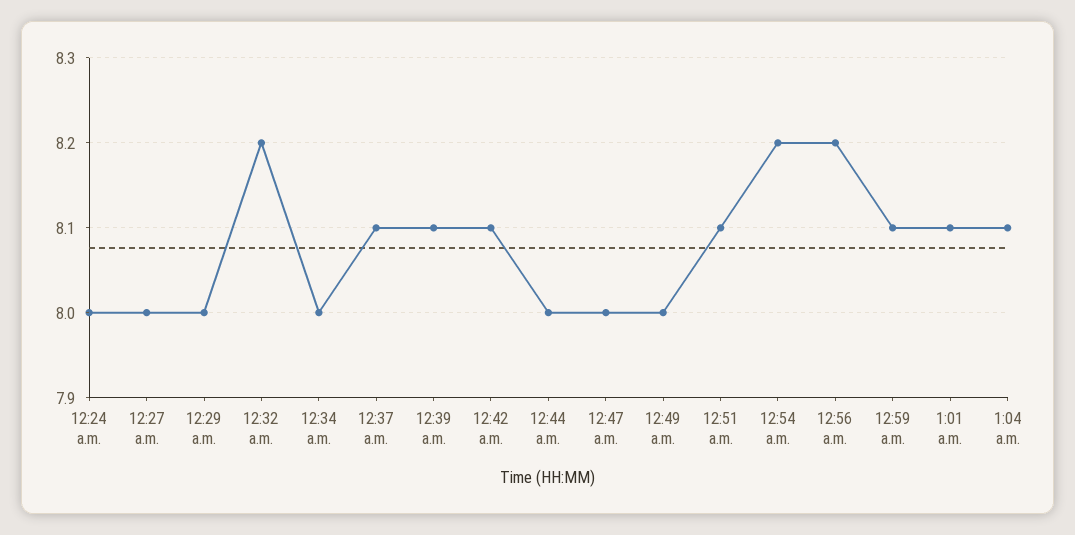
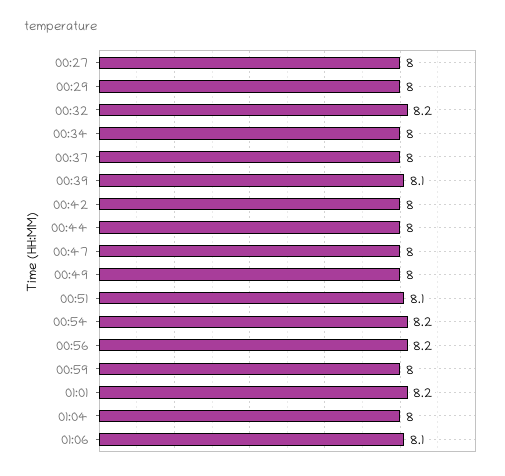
12:24 a.m.: 8 -> none
12:37 a.m.: 8.1 -> 8
12:42 a.m.: 8.1 -> 8
12:59 a.m.: 8.1 -> 8
1:01 a.m.: 8.1 -> 8.2
1:04 a.m.: 8.1 -> 8
01:06: none -> 8.1

